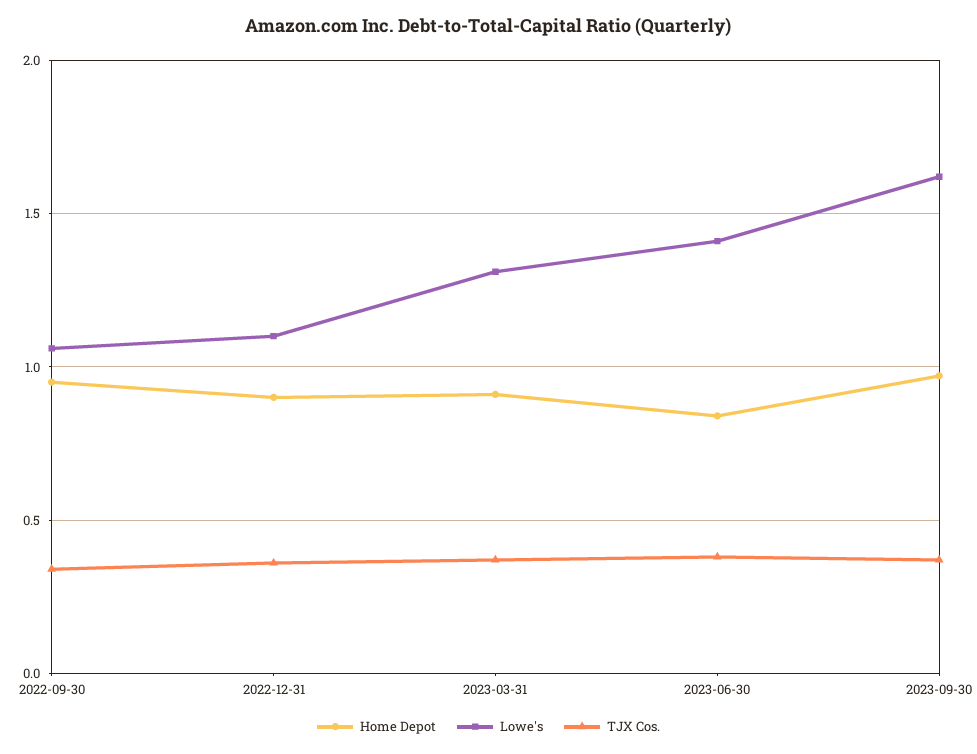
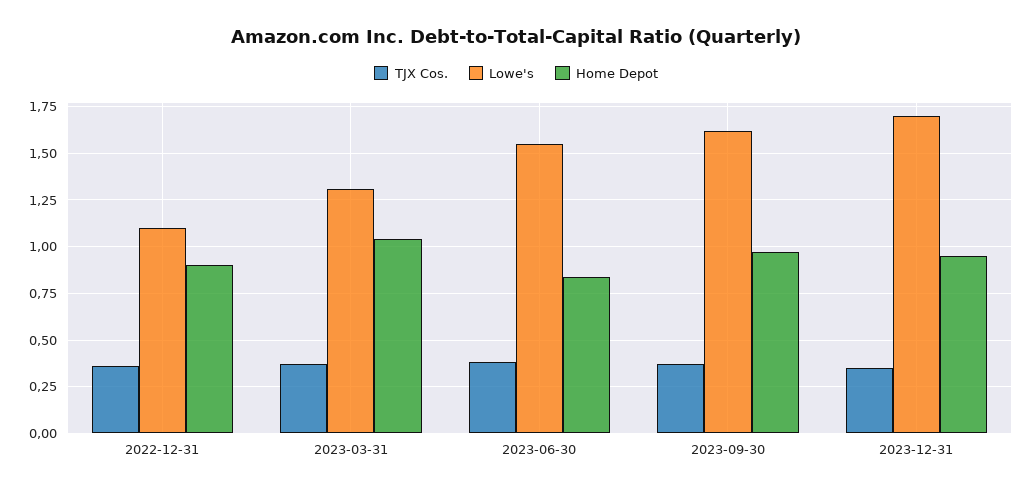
Home Depot, 2022-09-30: 0.95 -> none
Lowe's, 2022-09-30: 1.05 -> none
TJX Cos., 2022-09-30: 0.35 -> none
Home Depot, 2023-03-31: 0.9 -> 1.05
Lowe's, 2023-06-30: 1.4 -> 1.55
TJX Cos., 2023-12-31: none -> 0.35
Lowe's, 2023-12-31: none -> 1.7
Home Depot, 2023-12-31: none -> 0.95

